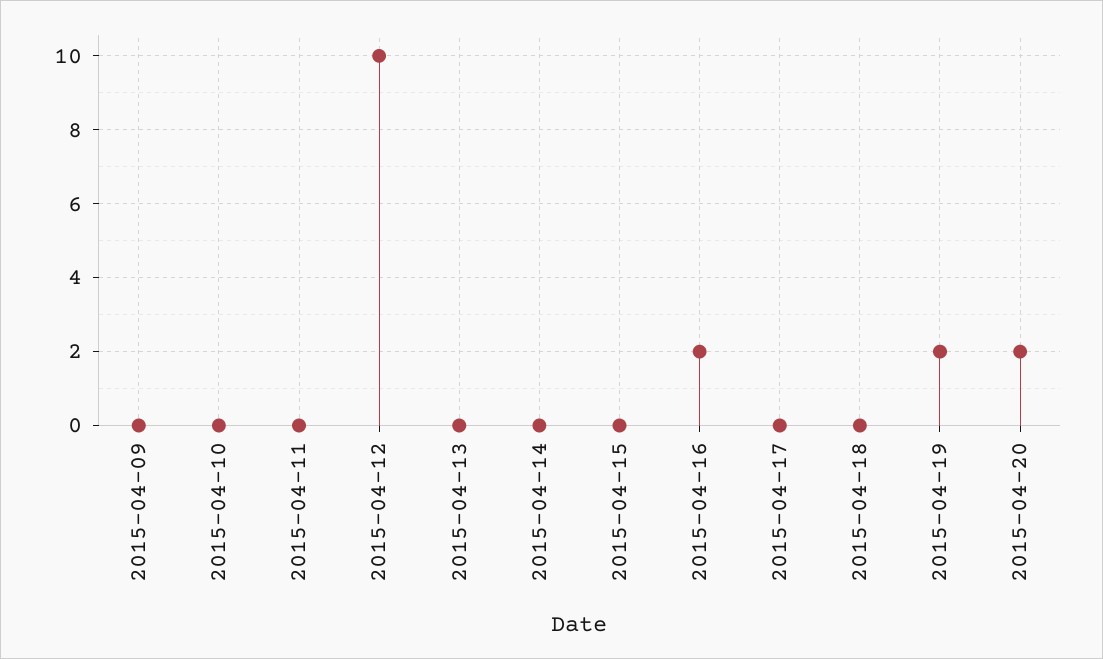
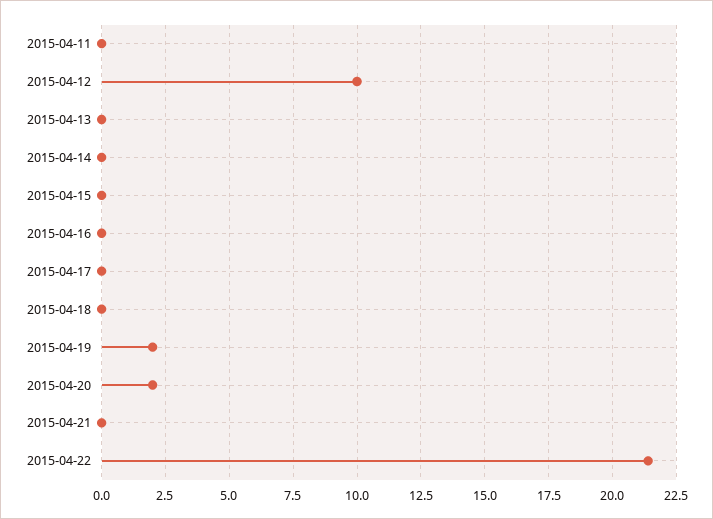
2015-04-09: 0 -> none
2015-04-10: 0 -> none
2015-04-16: 2 -> 0
2015-04-21: none -> 0
2015-04-22: none -> 21.5

